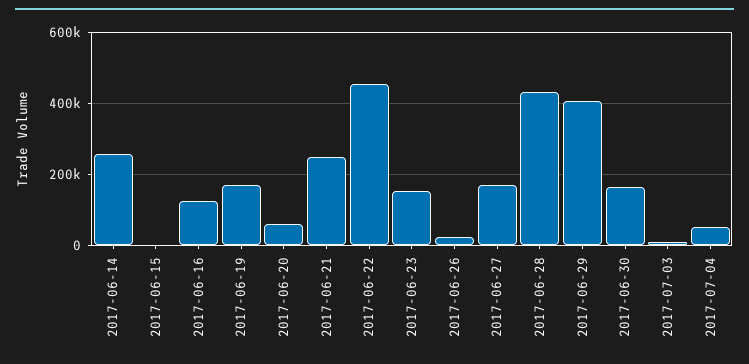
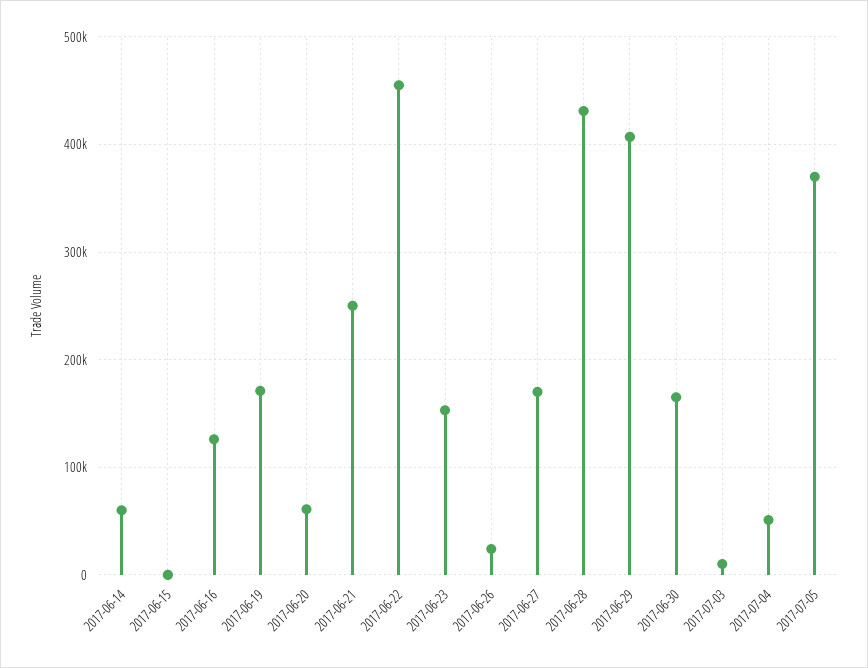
2017-06-14: 260000 -> 60000
2017-07-05: none -> 370000

